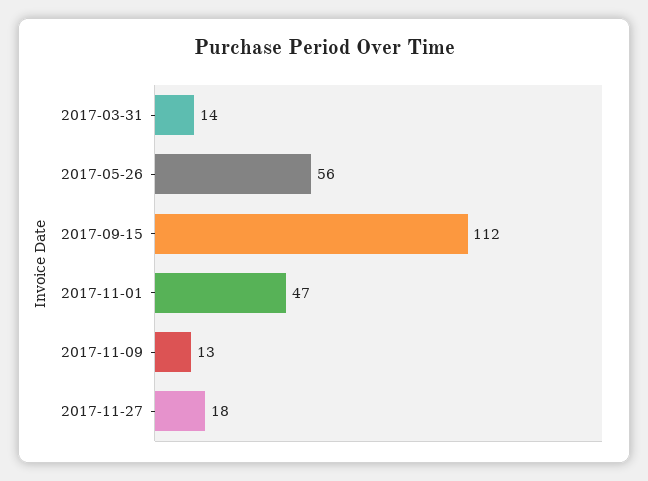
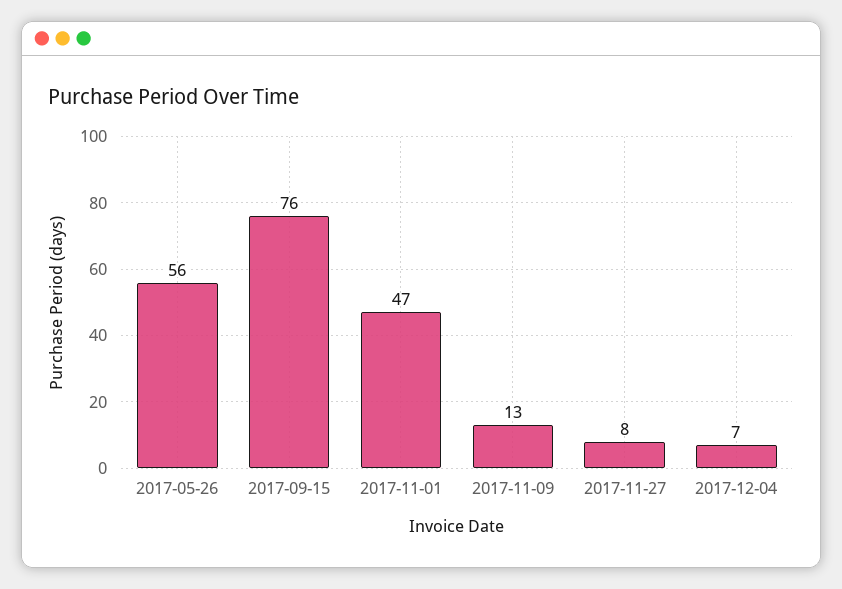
2017-03-31: 14 -> none
2017-09-15: 112 -> 76
2017-11-27: 18 -> 8
2017-12-04: none -> 7

